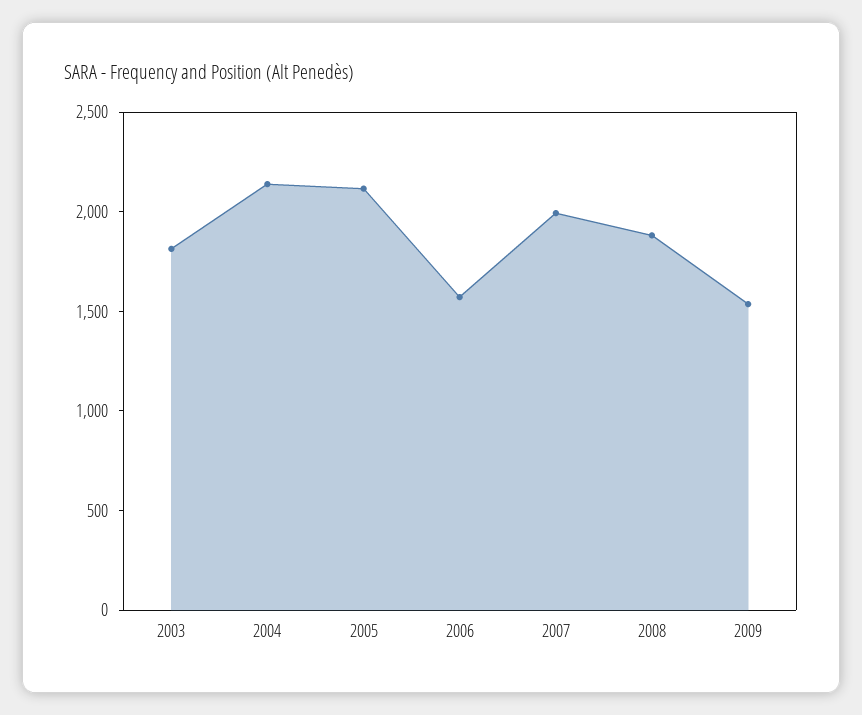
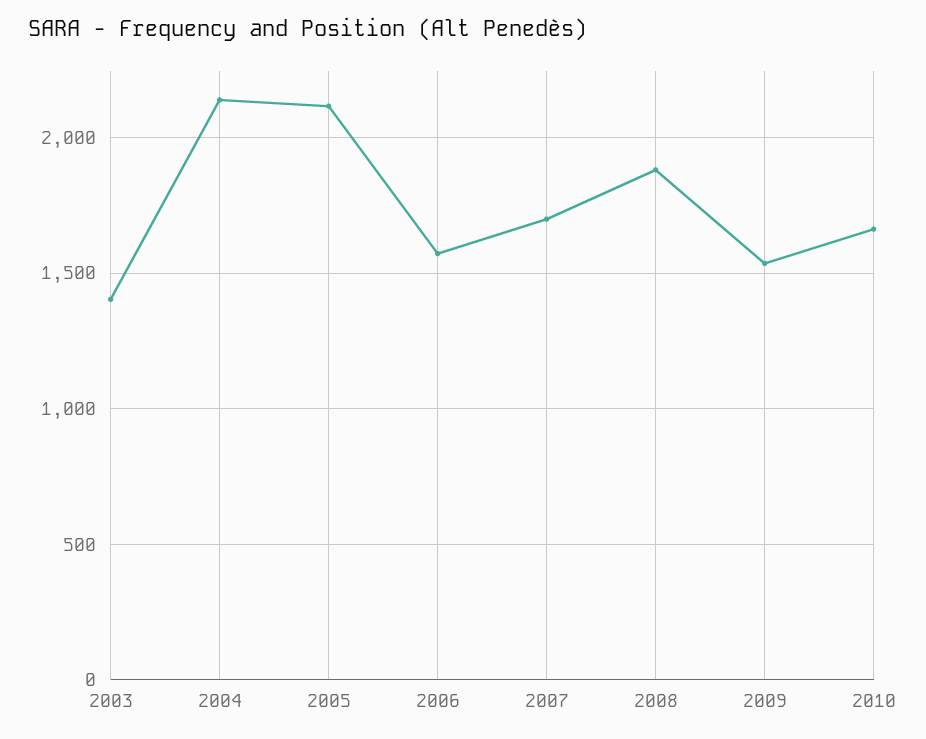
2003: 1800 -> 1400
2007: 2000 -> 1700
2010: none -> 1650

